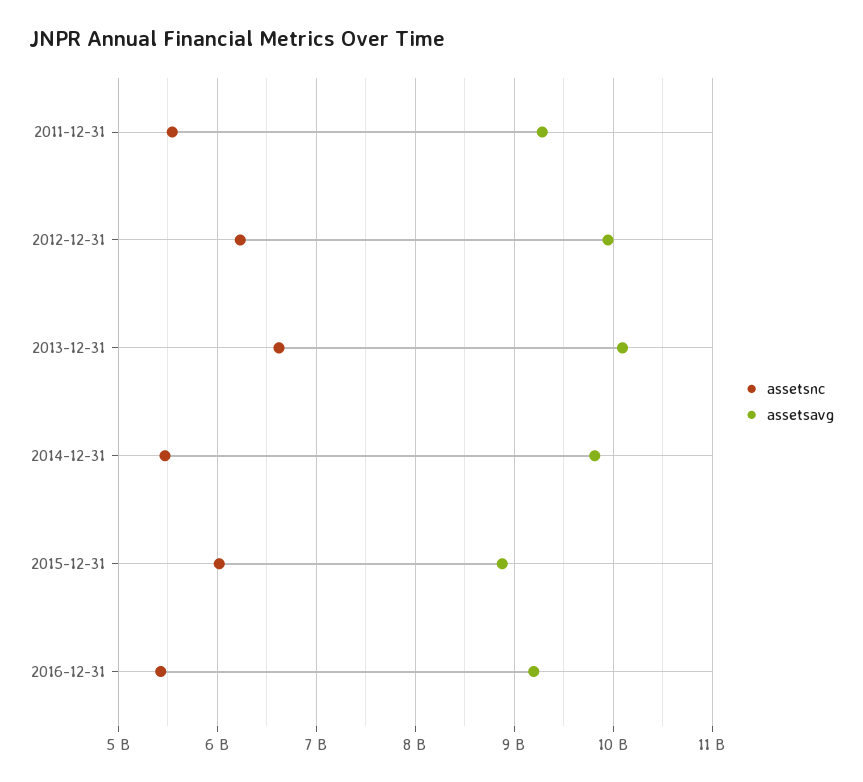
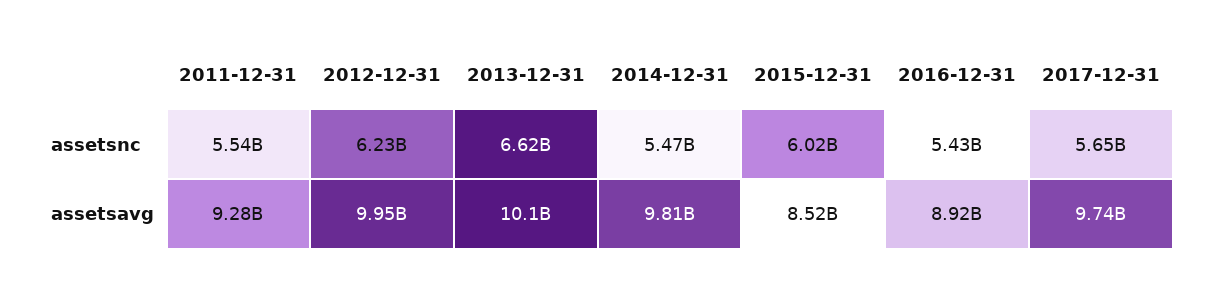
assetsavg, 2015-12-31: 8900000000 -> 8520000000
assetsavg, 2016-12-31: 9200000000 -> 8920000000
assetsnc, 2017-12-31: none -> 5650000000
assetsavg, 2017-12-31: none -> 9740000000

